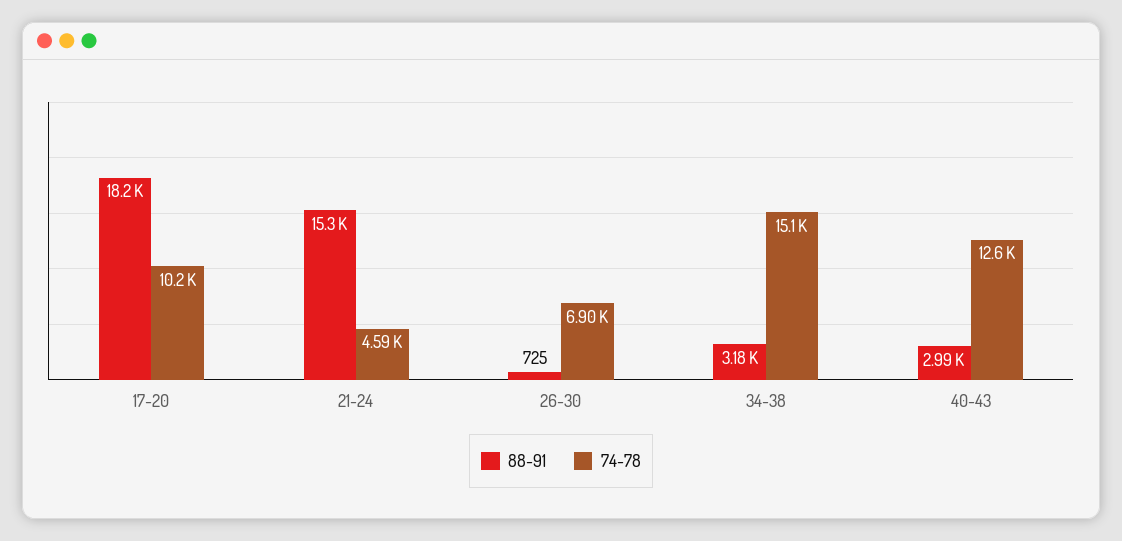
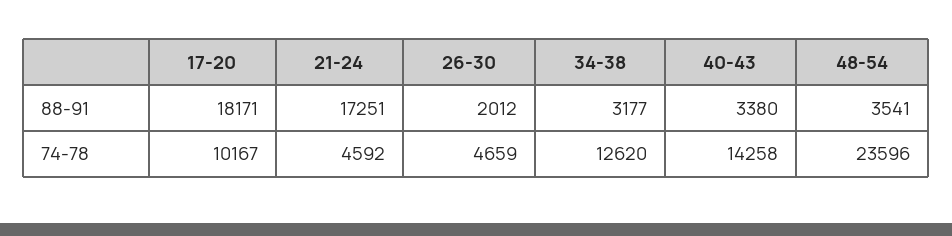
88-91, 21-24: 15300 -> 17251
88-91, 26-30: 725 -> 2012
74-78, 26-30: 6900 -> 4659
74-78, 34-38: 15100 -> 12620
88-91, 40-43: 2990 -> 3380
74-78, 40-43: 12600 -> 14258
88-91, 48-54: none -> 3541
74-78, 48-54: none -> 23596

